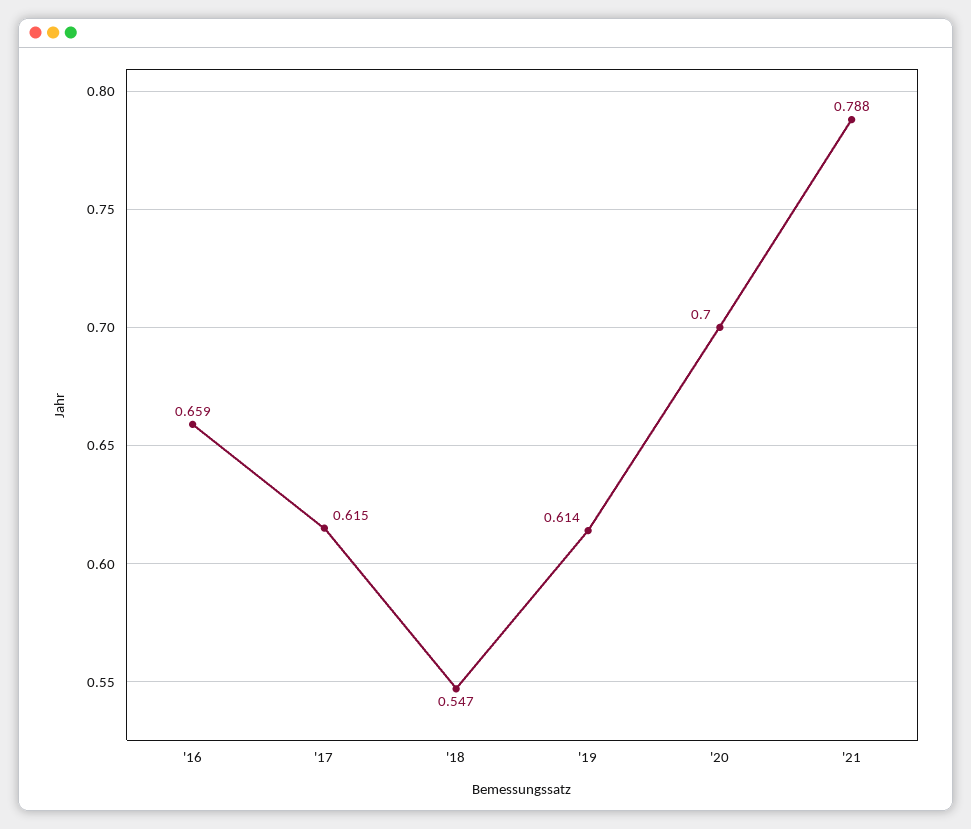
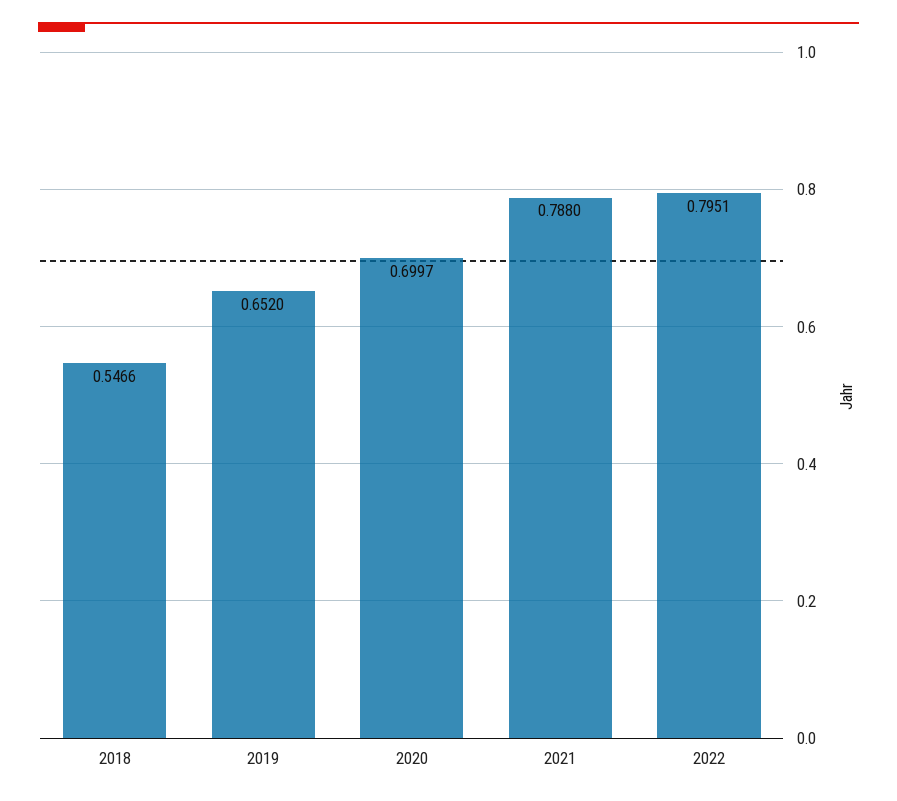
'16: 0.659 -> none
'17: 0.615 -> none
'19: 0.614 -> 0.652
2022: none -> 0.7951

